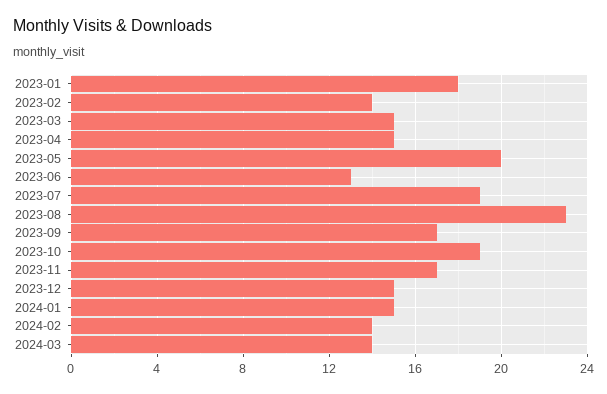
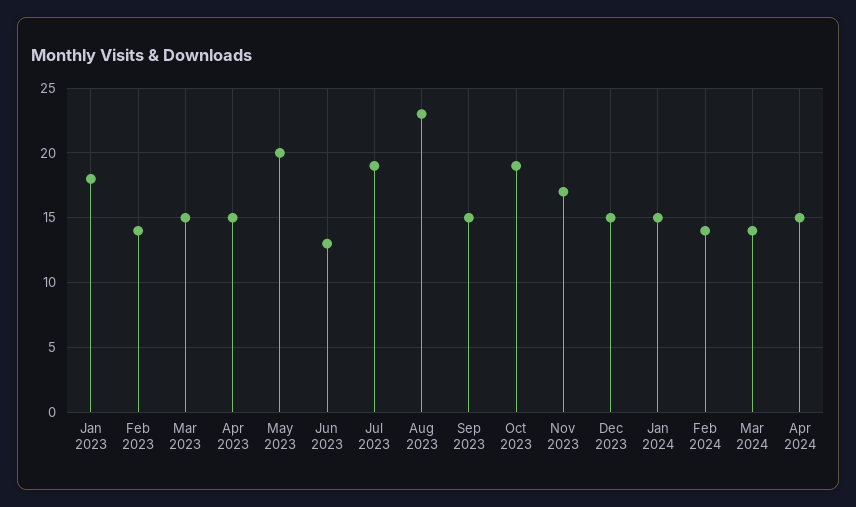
2023-09: 17 -> 15
Apr 2024: none -> 15

